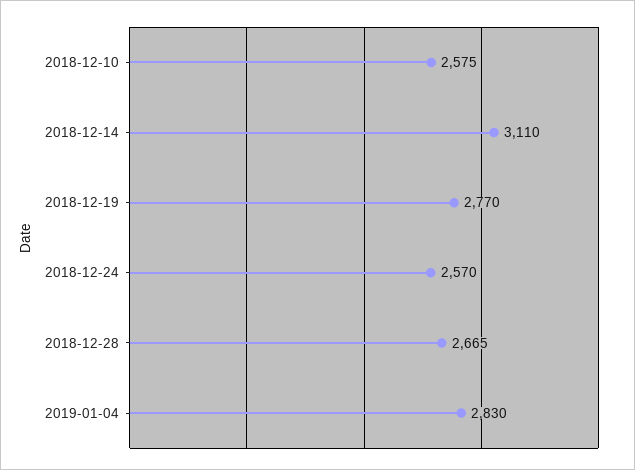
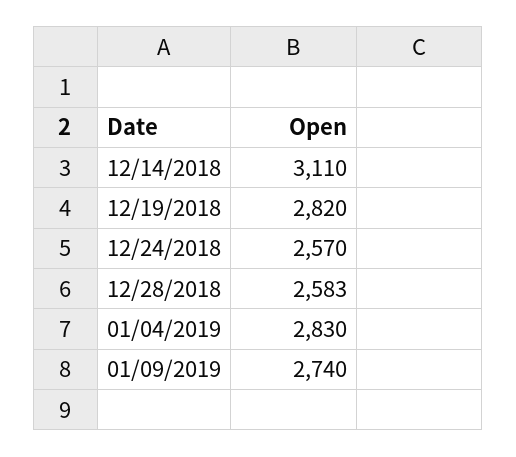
2018-12-10: 2575 -> none
2018-12-19: 2770 -> 2820
2018-12-28: 2665 -> 2583
01/09/2019: none -> 2740

